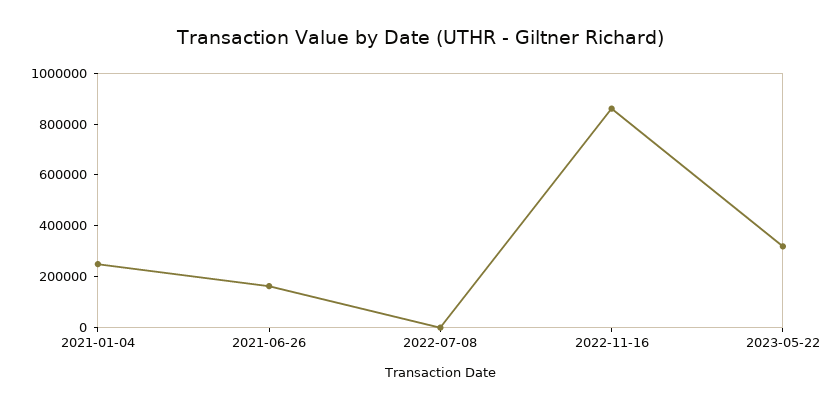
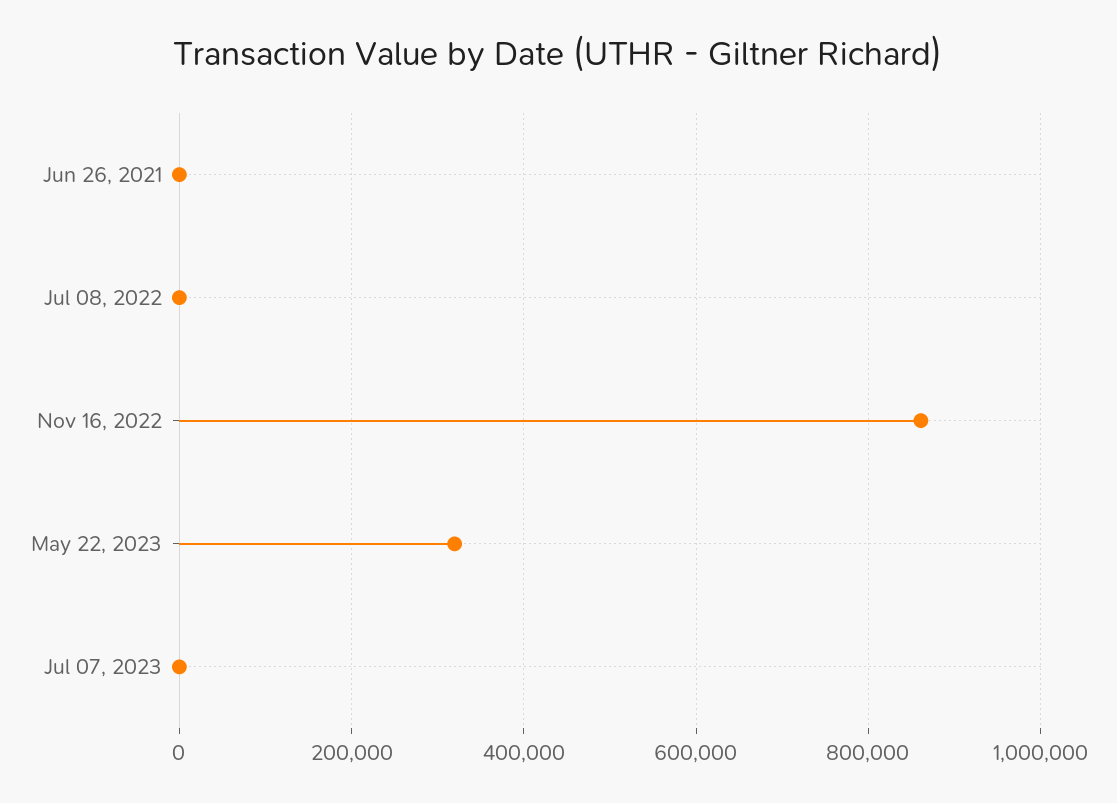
2021-01-04: 250000 -> none
2021-06-26: 150000 -> 0
Jul 07, 2023: none -> 0

